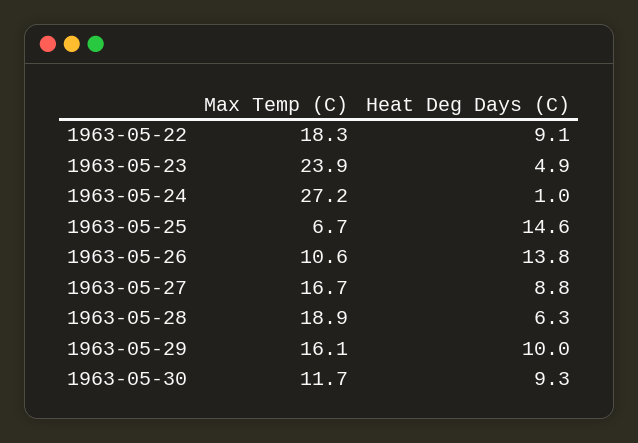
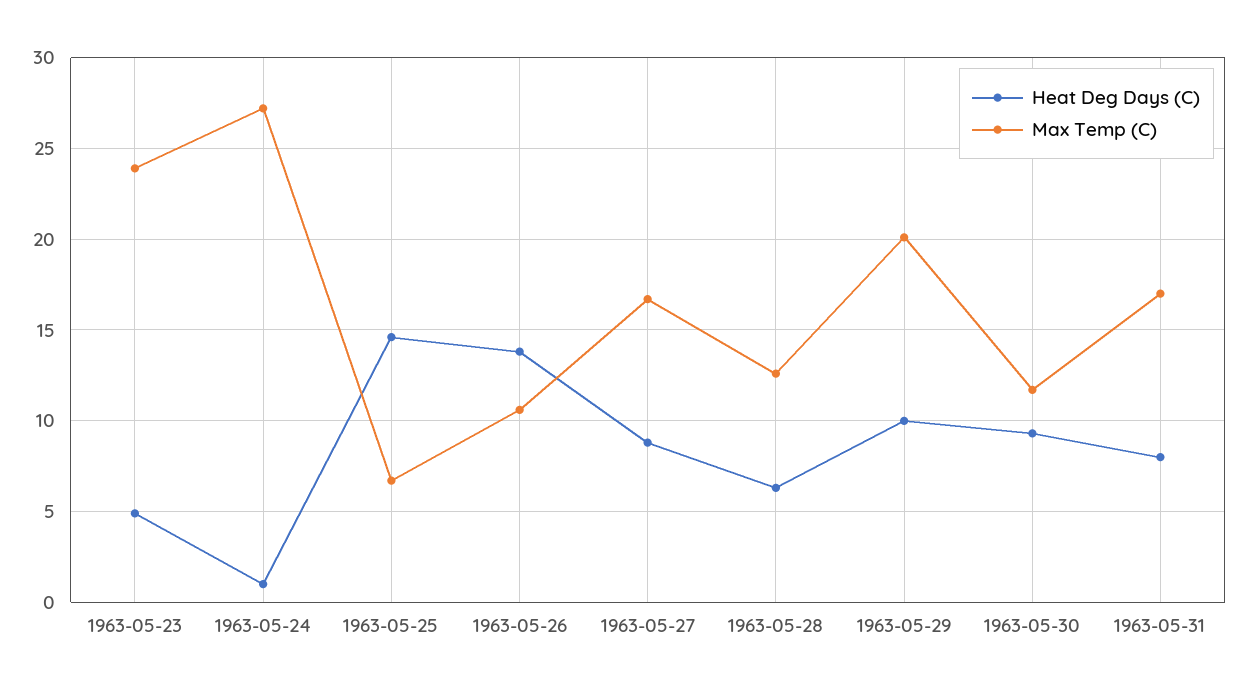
Max Temp (C), 1963-05-22: 18.3 -> none
Heat Deg Days (C), 1963-05-22: 9.1 -> none
Max Temp (C), 1963-05-28: 18.9 -> 12.5
Max Temp (C), 1963-05-29: 16.1 -> 20
Heat Deg Days (C), 1963-05-31: none -> 8
Max Temp (C), 1963-05-31: none -> 17

